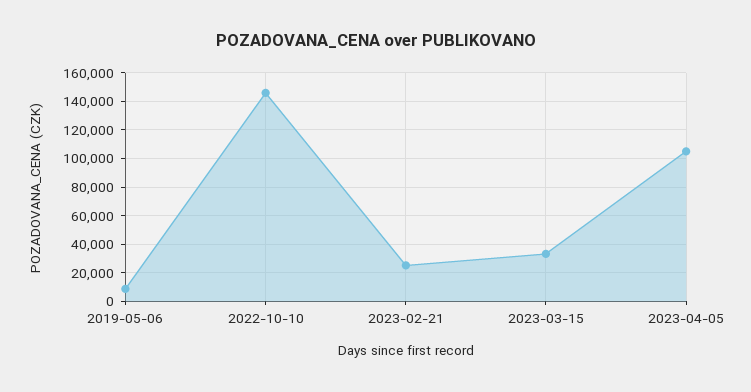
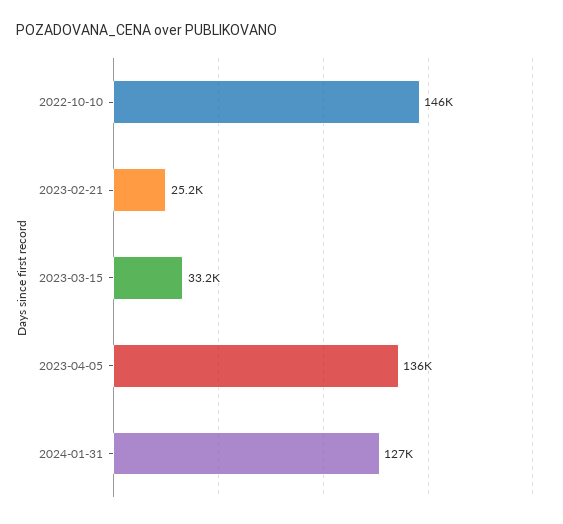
2019-05-06: 10000 -> none
2023-04-05: 105000 -> 136000
2024-01-31: none -> 127000

